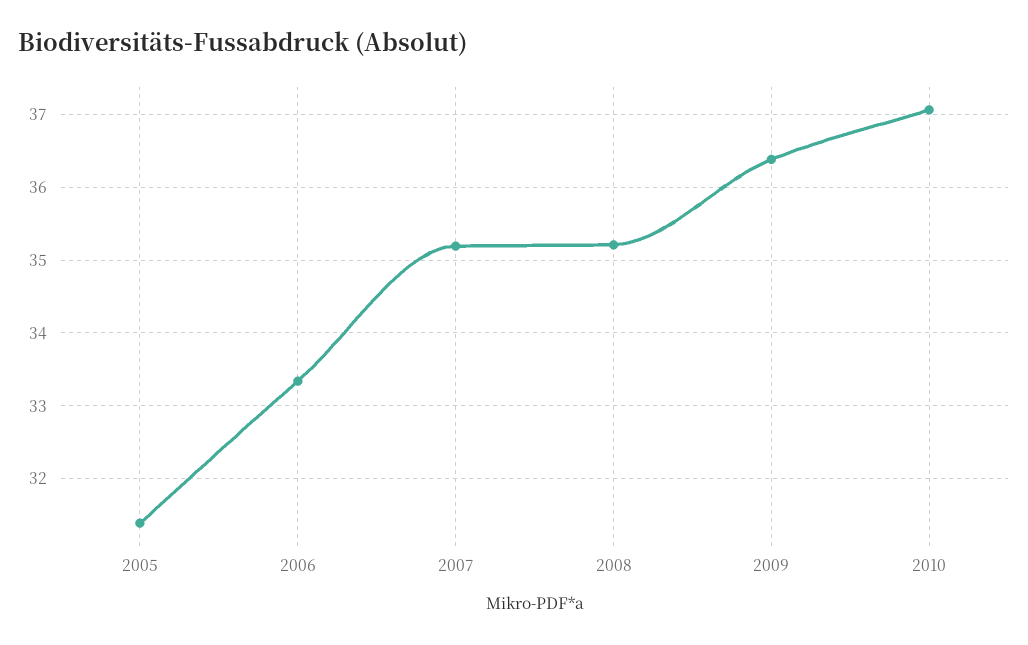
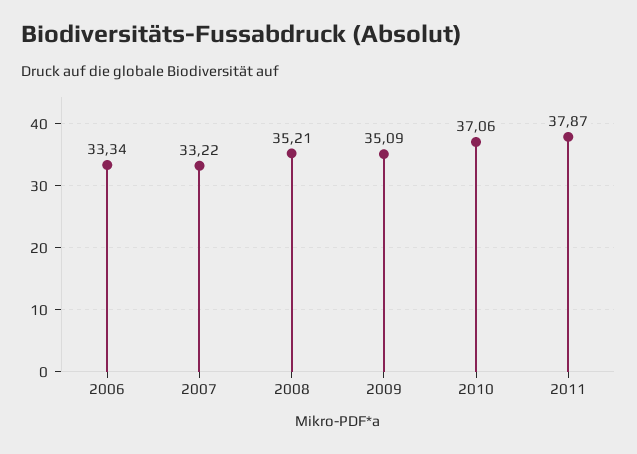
2005: 31.4 -> none
2007: 35.2 -> 33.22
2009: 36.4 -> 35.09
2011: none -> 37.87

